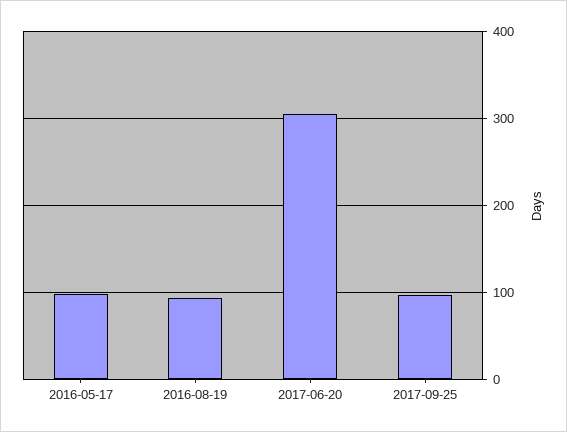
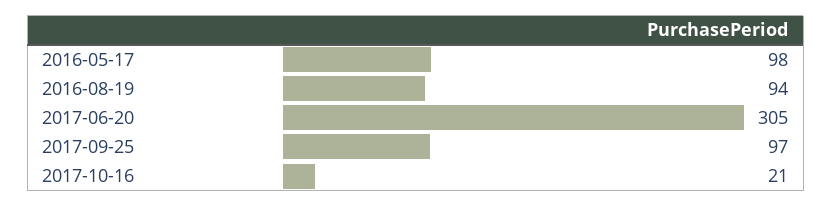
2017-10-16: none -> 21

